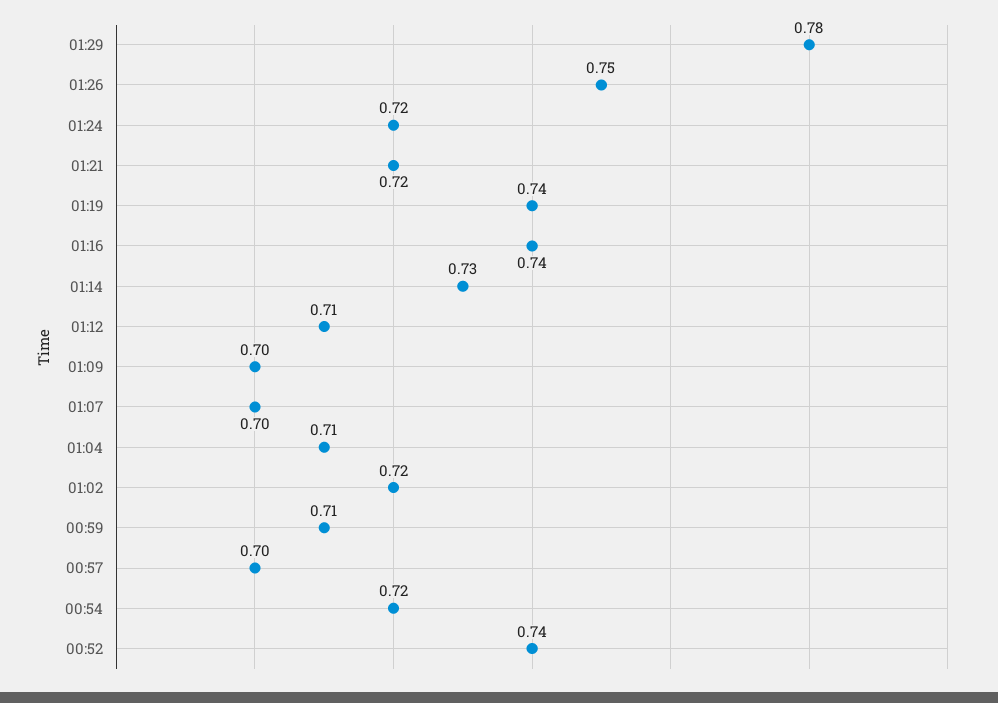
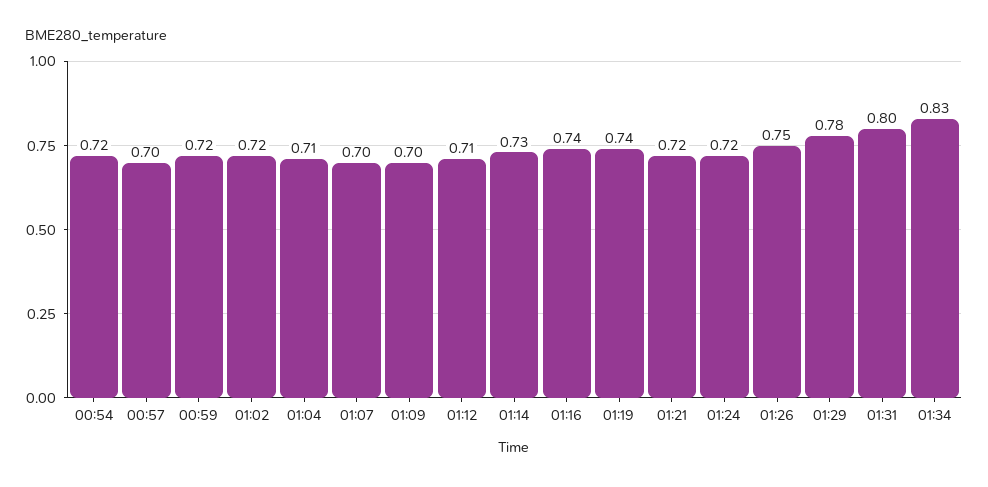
00:59: 0.71 -> 0.72
00:52: 0.74 -> none
01:31: none -> 0.8
01:34: none -> 0.83

